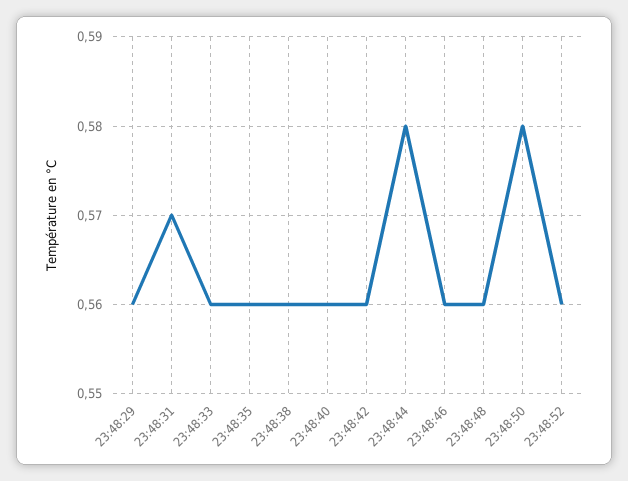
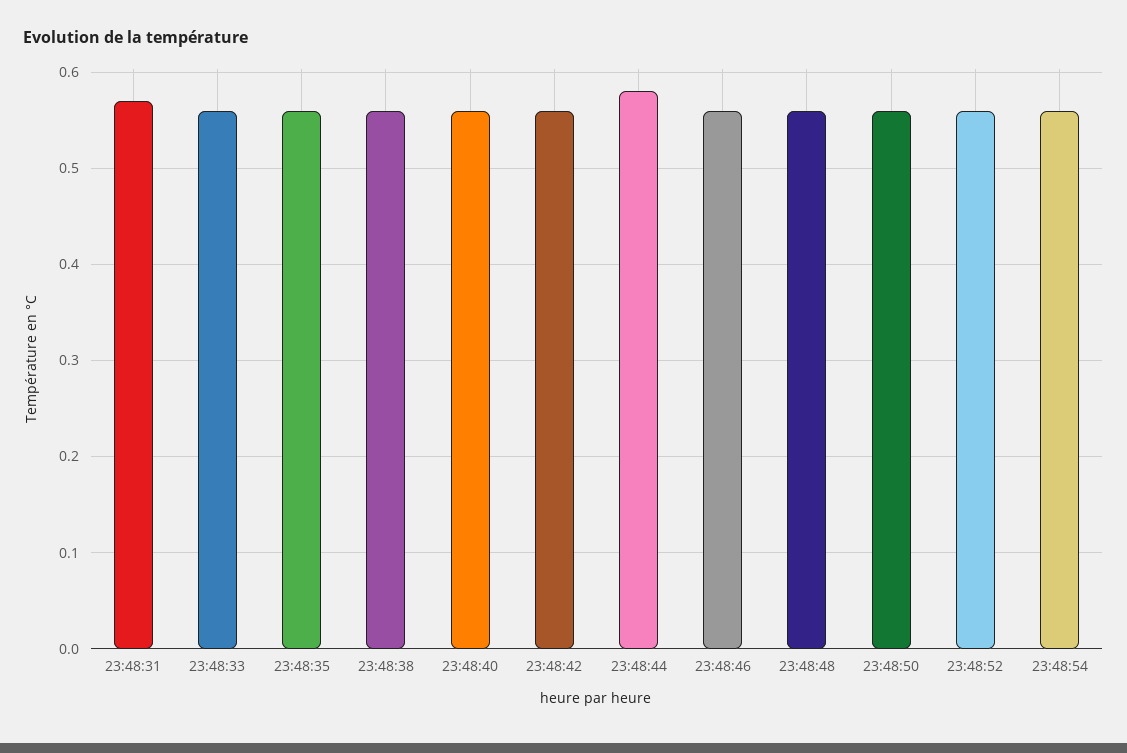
23:48:29: 0.56 -> none
23:48:50: 0.58 -> 0.56
23:48:54: none -> 0.56

